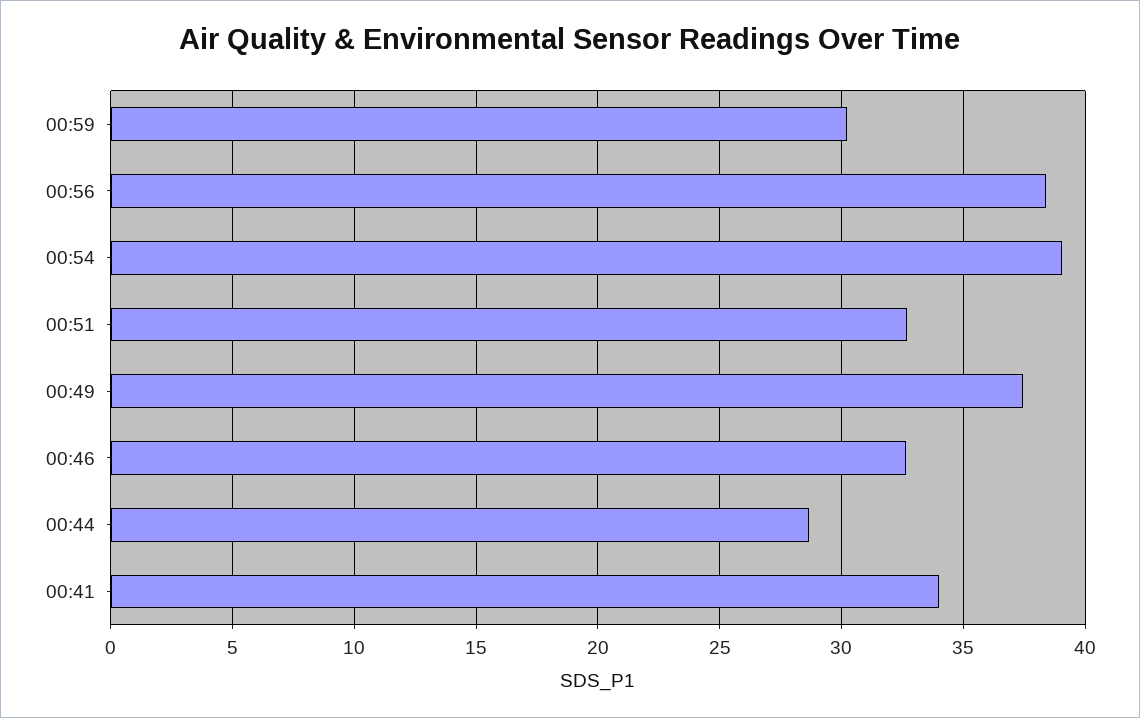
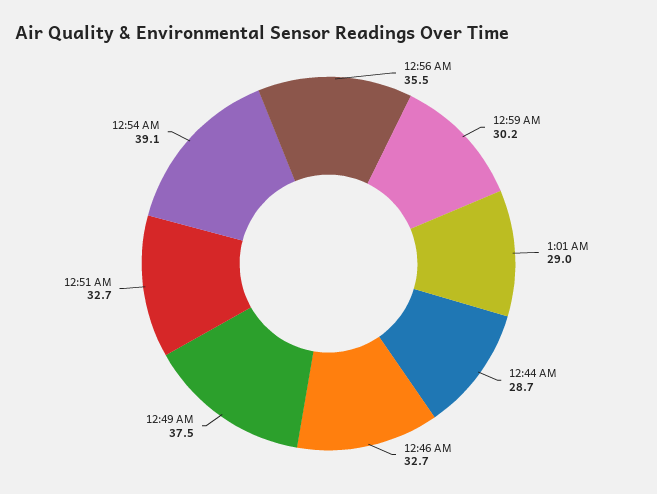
00:56: 38.5 -> 35.5
00:41: 34 -> none
1:01 AM: none -> 29

